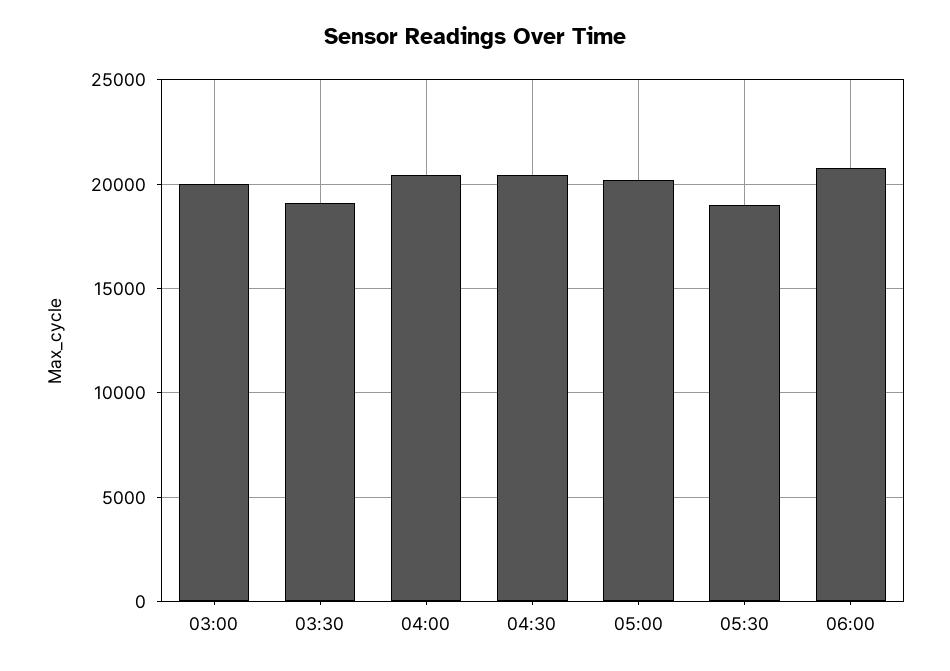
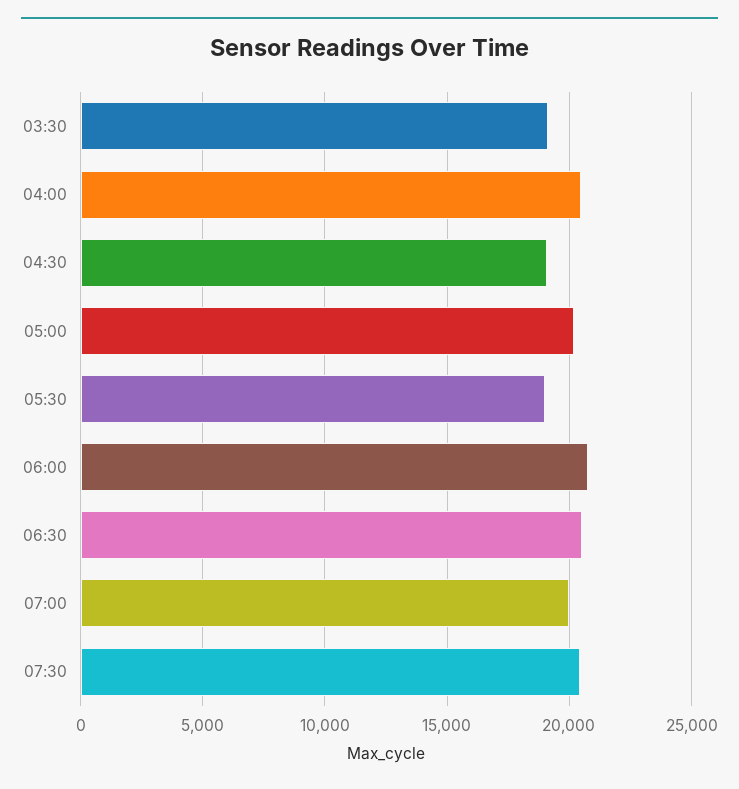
03:00: 20000 -> none
04:30: 20500 -> 19000
06:30: none -> 20500
07:00: none -> 20000
07:30: none -> 20500

